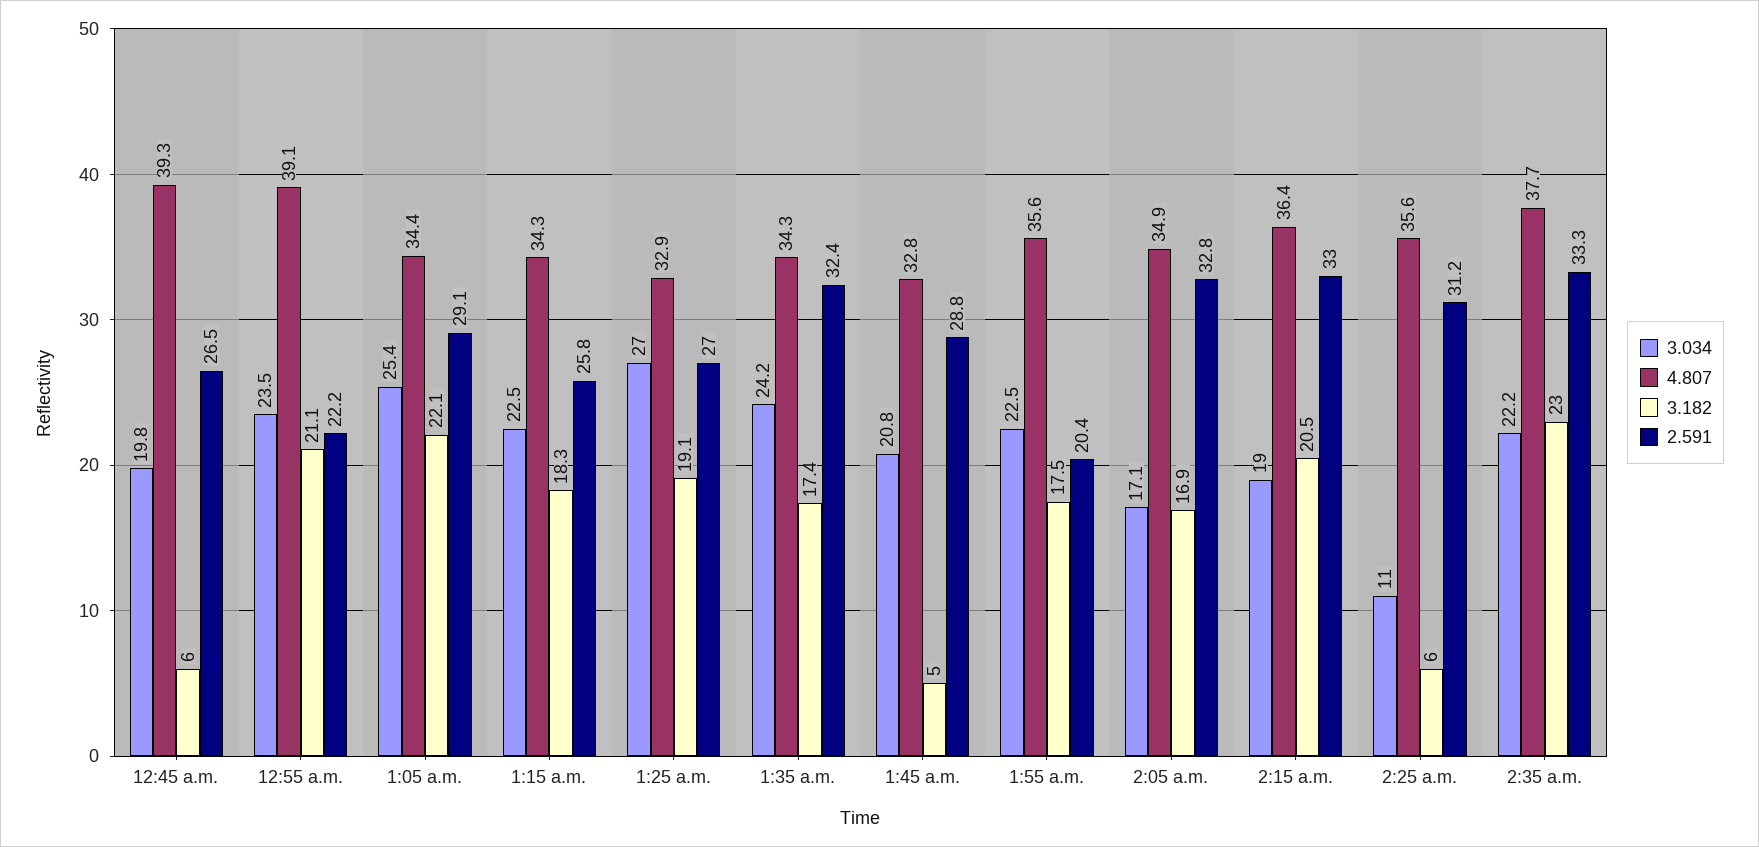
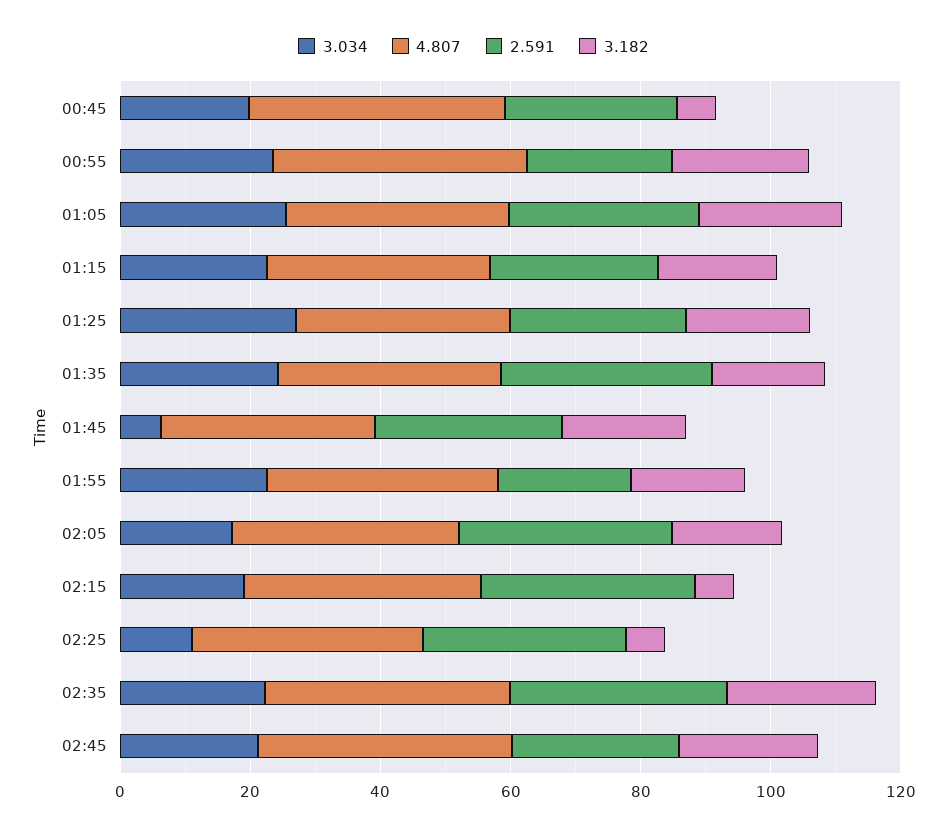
3.034, 1:45 a.m.: 20.8 -> 5
3.182, 1:45 a.m.: 5 -> 20
3.182, 2:15 a.m.: 20.5 -> 5
3.034, 02:45: none -> 20
4.807, 02:45: none -> 40
2.591, 02:45: none -> 25
3.182, 02:45: none -> 20

